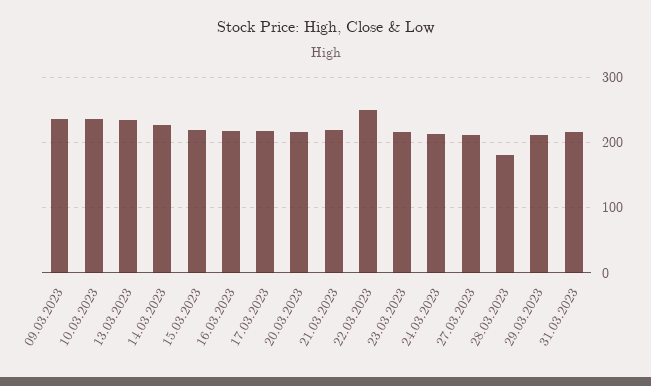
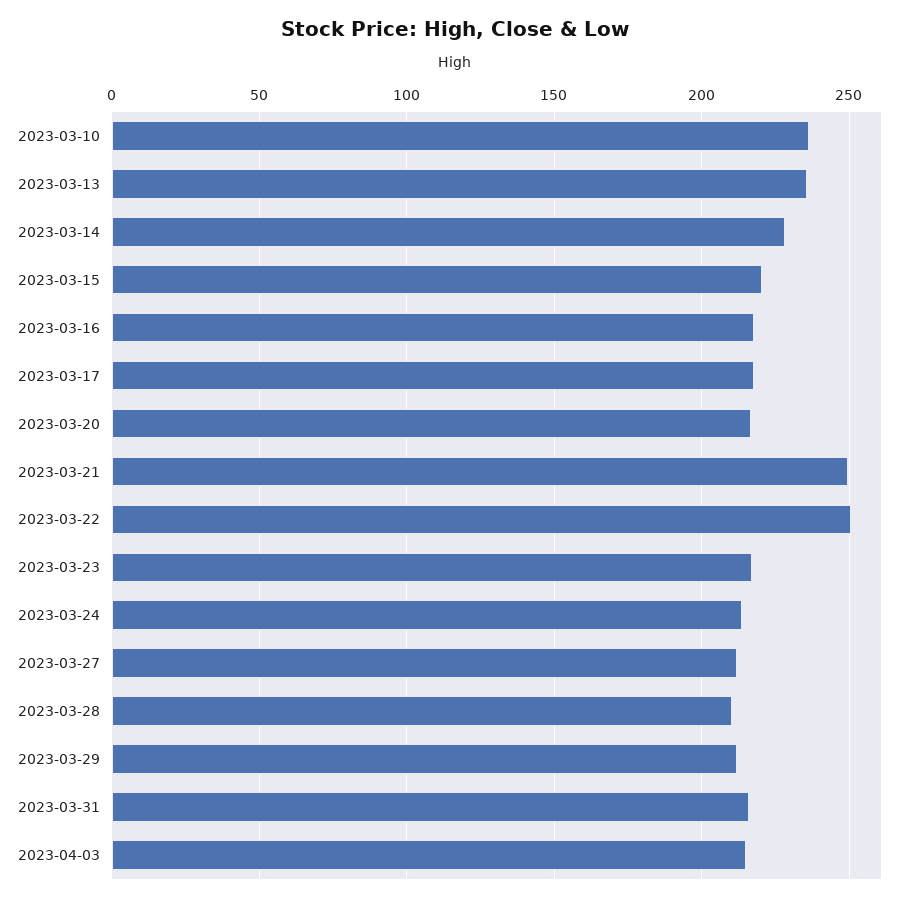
09.03.2023: 240 -> none
21.03.2023: 220 -> 250
28.03.2023: 180 -> 210
2023-04-03: none -> 215

